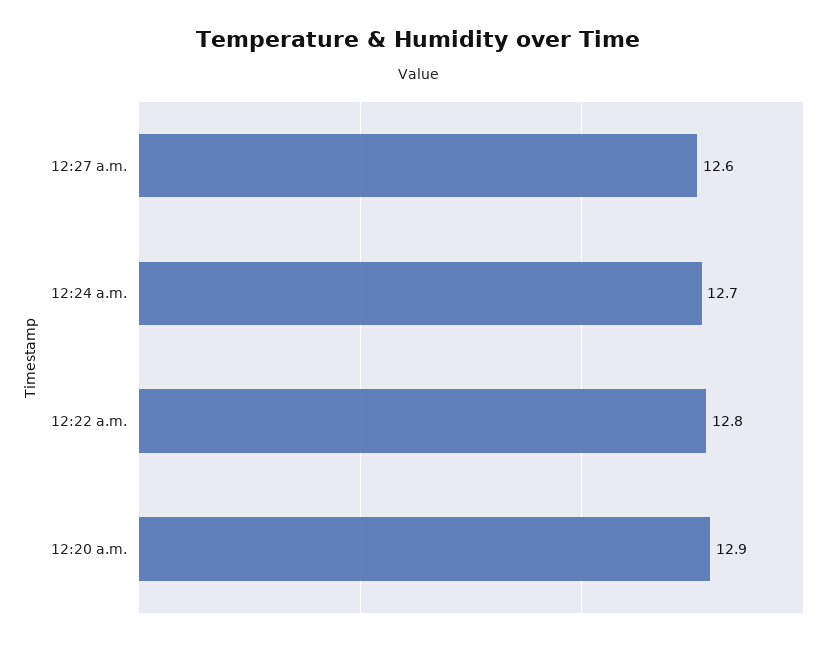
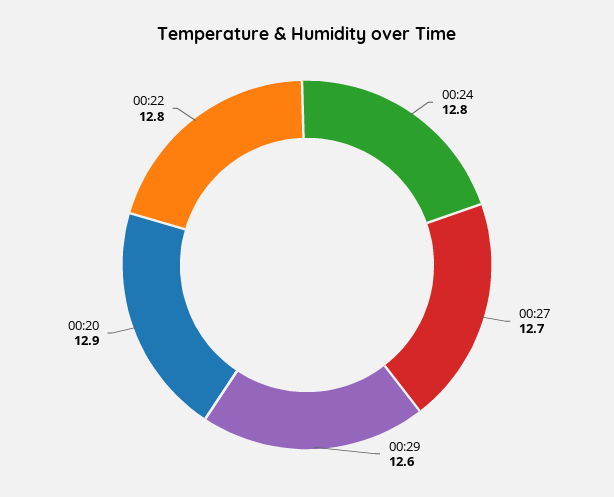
12:27 a.m.: 12.6 -> 12.7
12:24 a.m.: 12.7 -> 12.8
00:29: none -> 12.6

